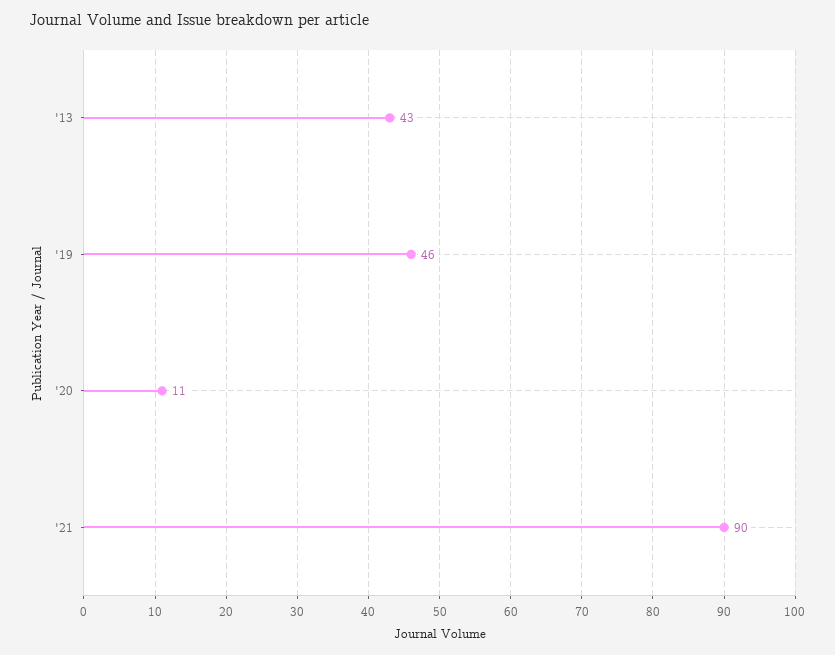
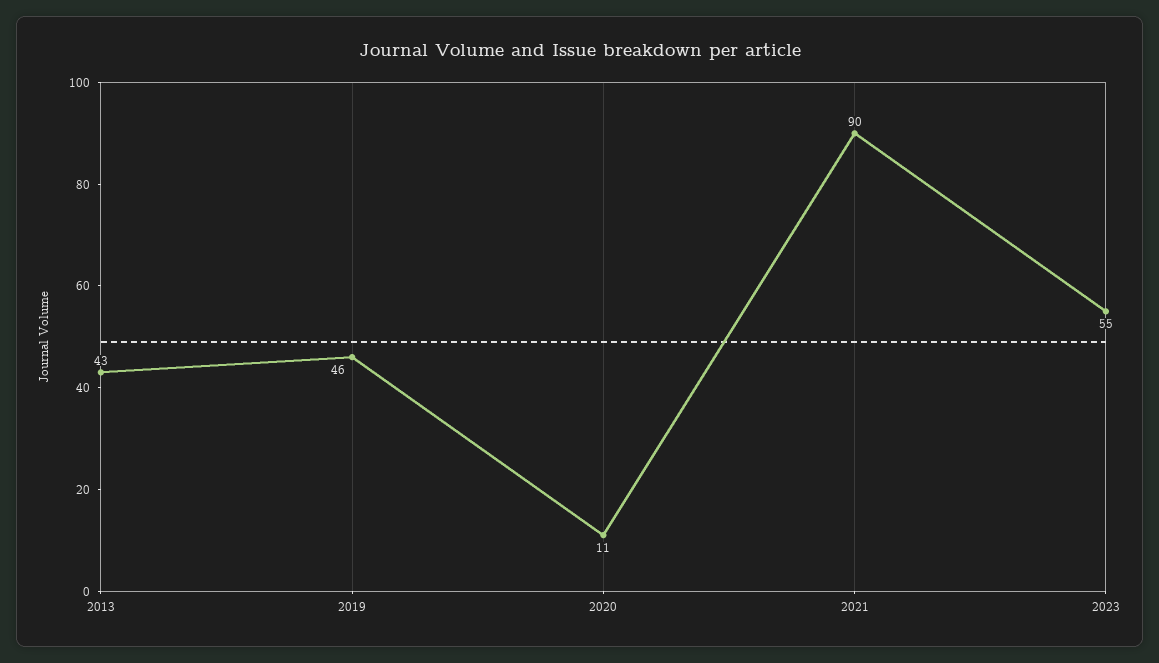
2023: none -> 55

